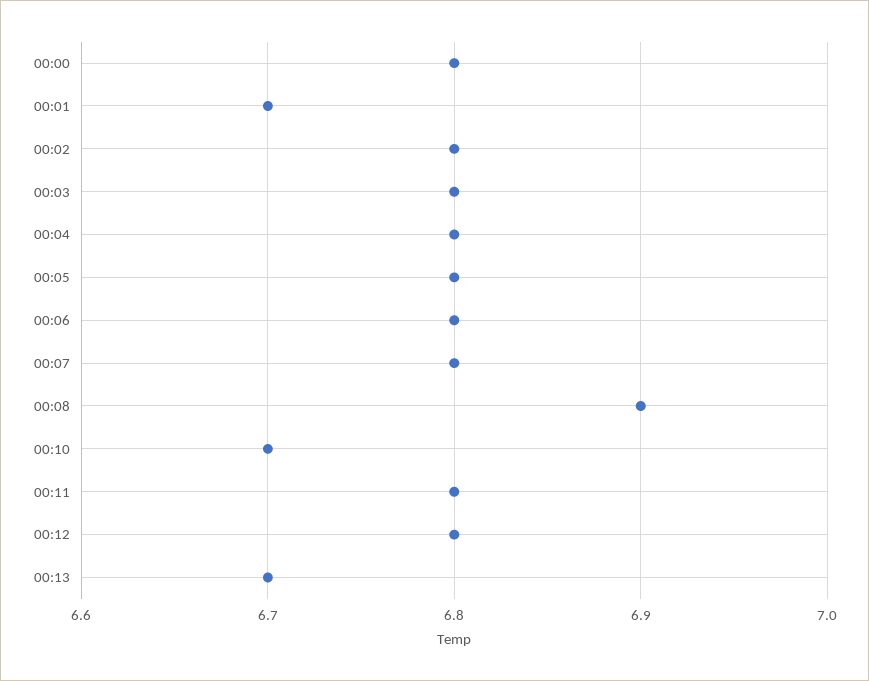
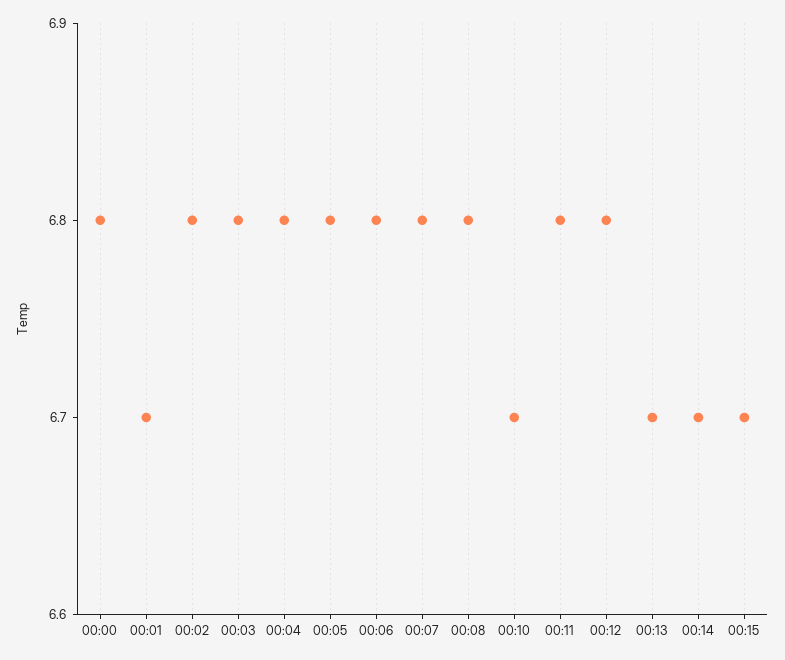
00:08: 6.9 -> 6.8
00:14: none -> 6.7
00:15: none -> 6.7

